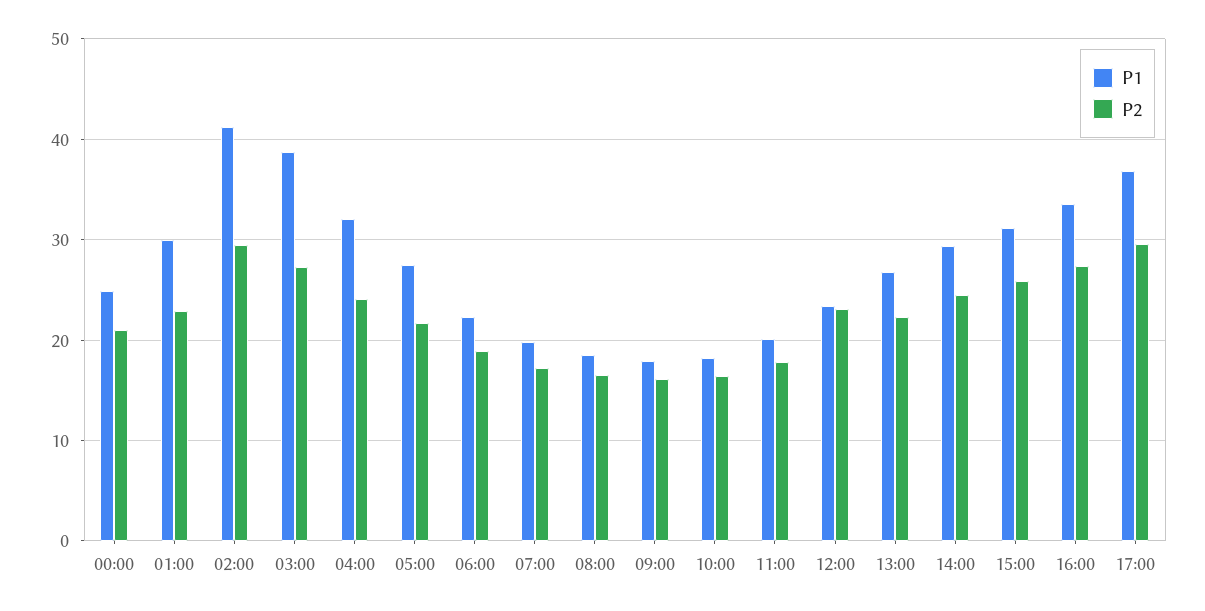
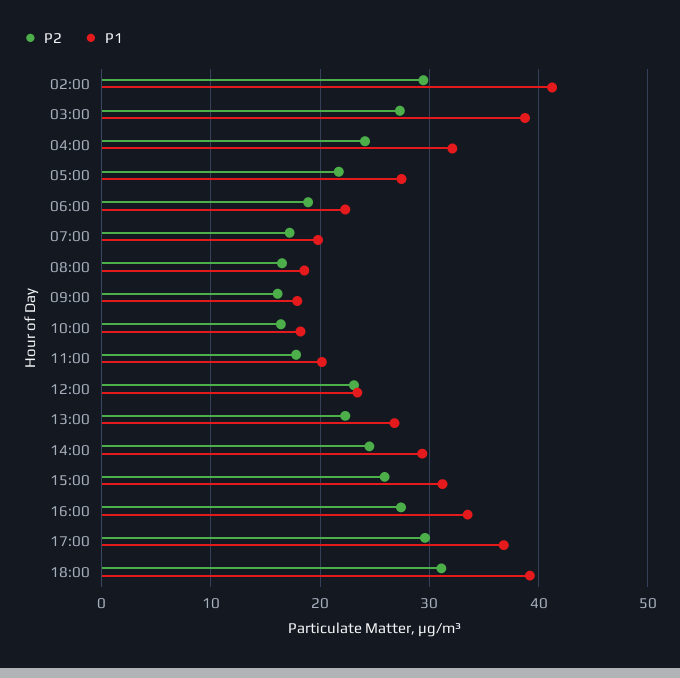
P1, 00:00: 25 -> none
P2, 00:00: 21 -> none
P1, 01:00: 30 -> none
P2, 01:00: 23 -> none
P2, 18:00: none -> 31
P1, 18:00: none -> 39

